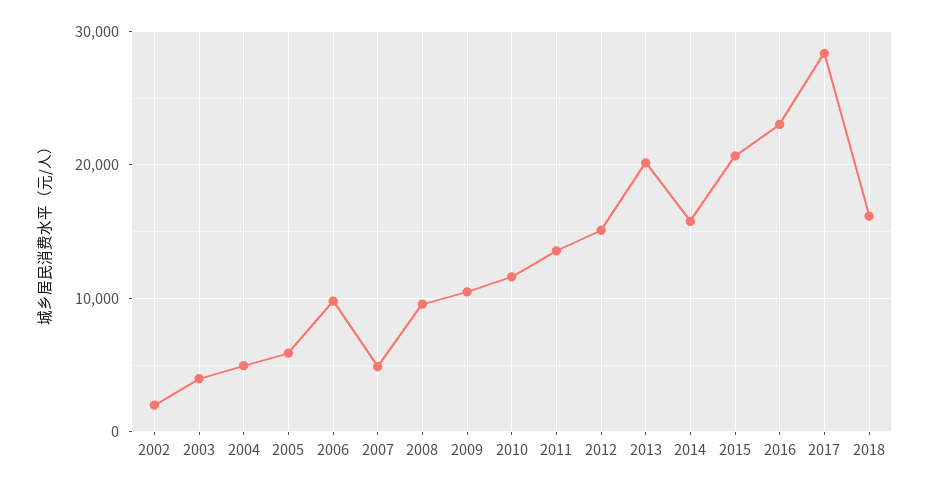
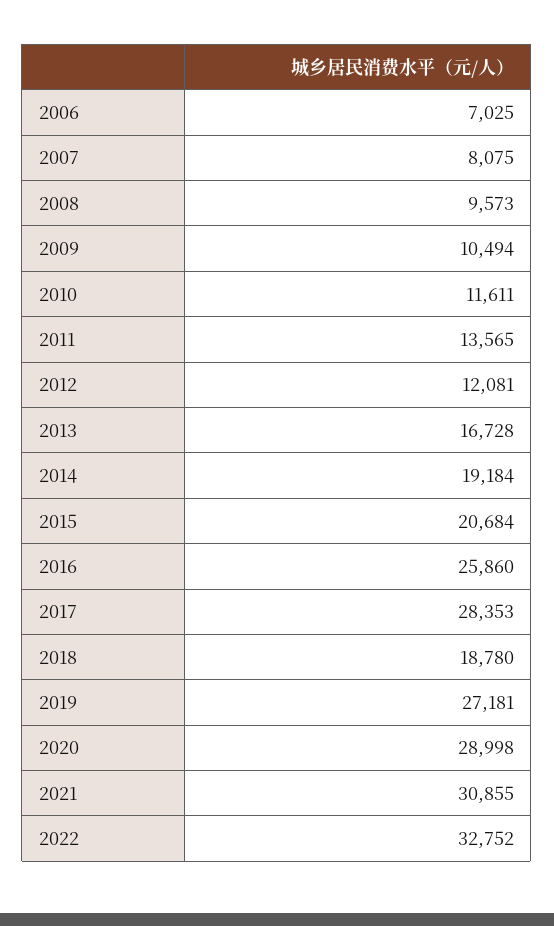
2002: 2000 -> none
2003: 4000 -> none
2004: 5000 -> none
2005: 6000 -> none
2006: 10000 -> 7025
2007: 5000 -> 8075
2012: 15000 -> 12081
2013: 20000 -> 16728
2014: 16000 -> 19184
2016: 23000 -> 25860
2018: 16000 -> 18780
2019: none -> 27181
2020: none -> 28998
2021: none -> 30855
2022: none -> 32752

